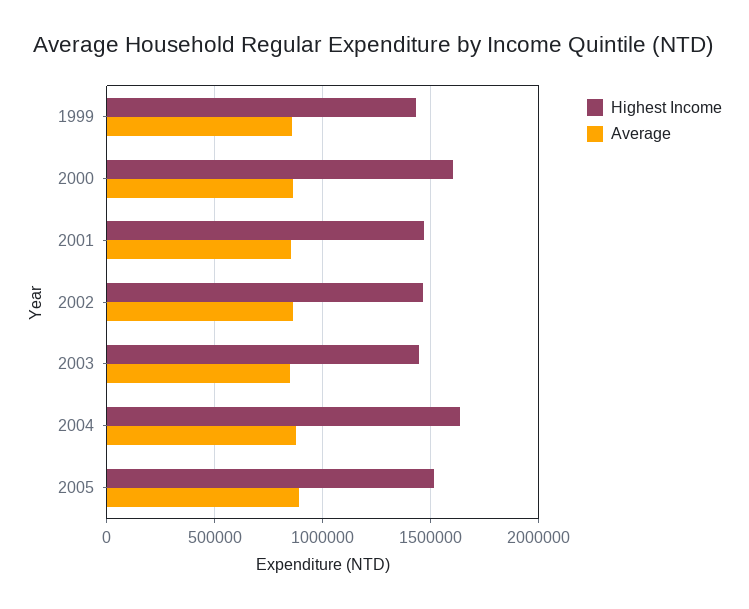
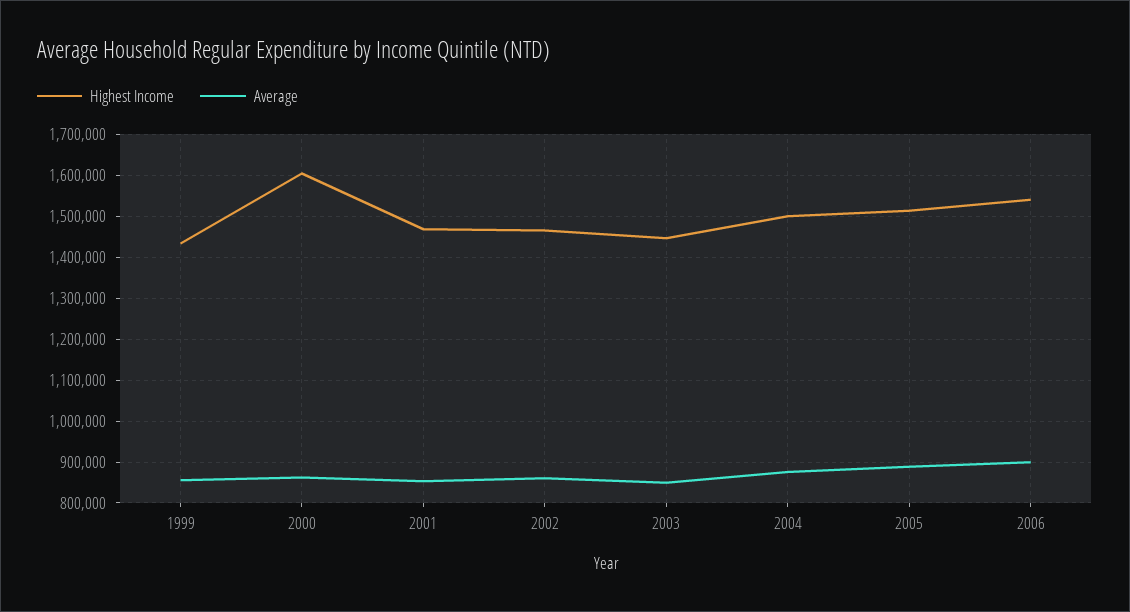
Highest Income, 2004: 1650000 -> 1500000
Highest Income, 2006: none -> 1540000
Average, 2006: none -> 900000

